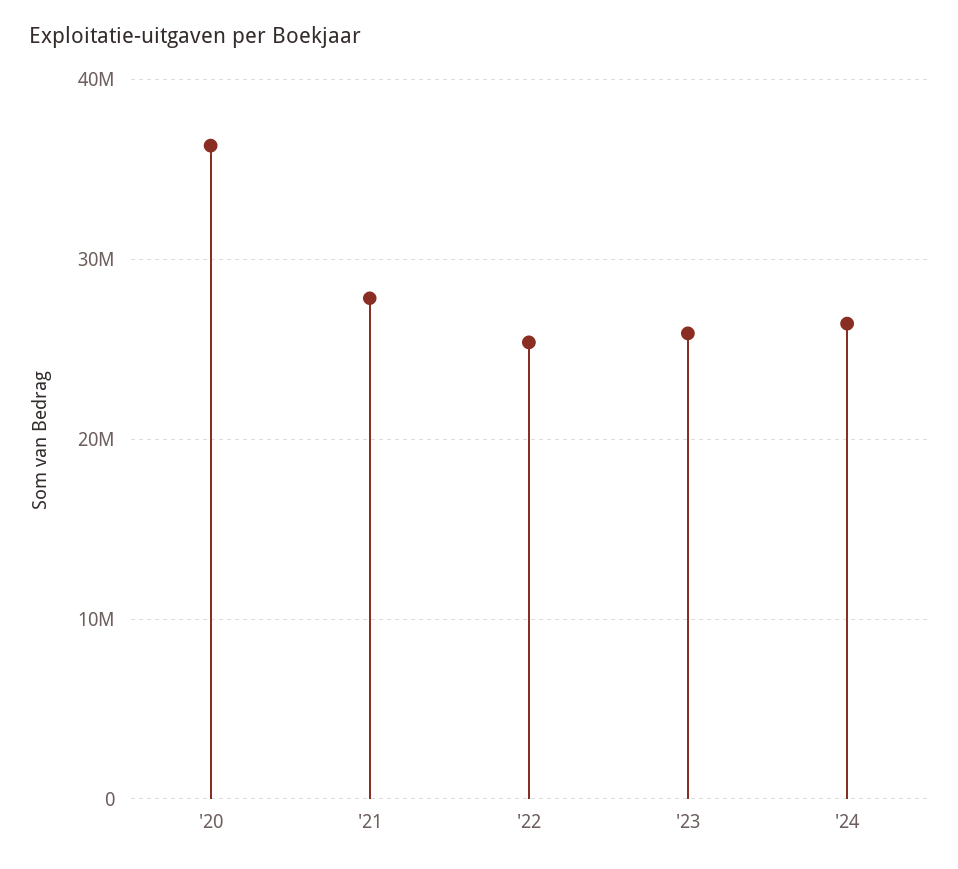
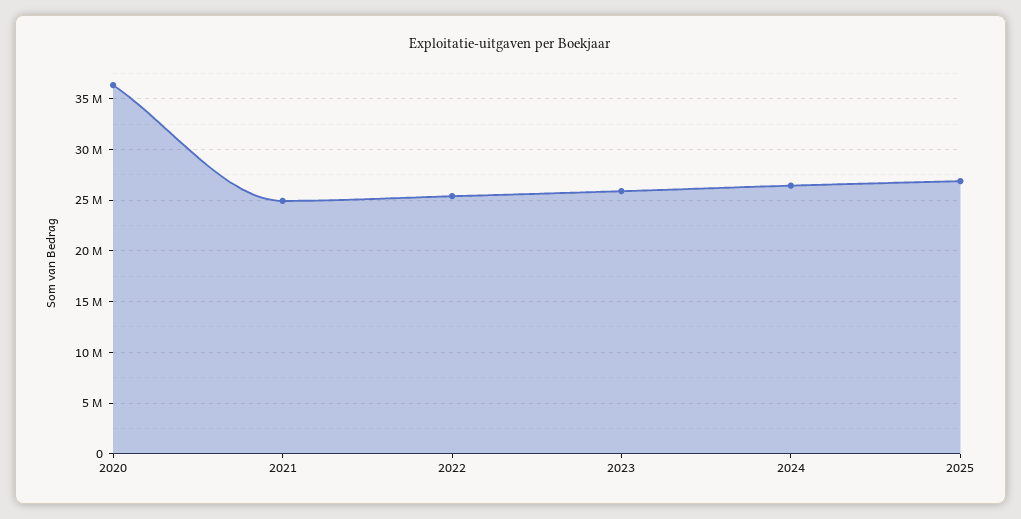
'21: 28000000 -> 25000000
2025: none -> 27000000

